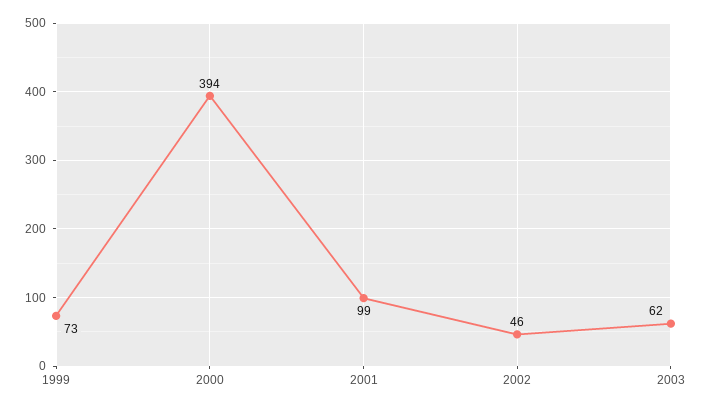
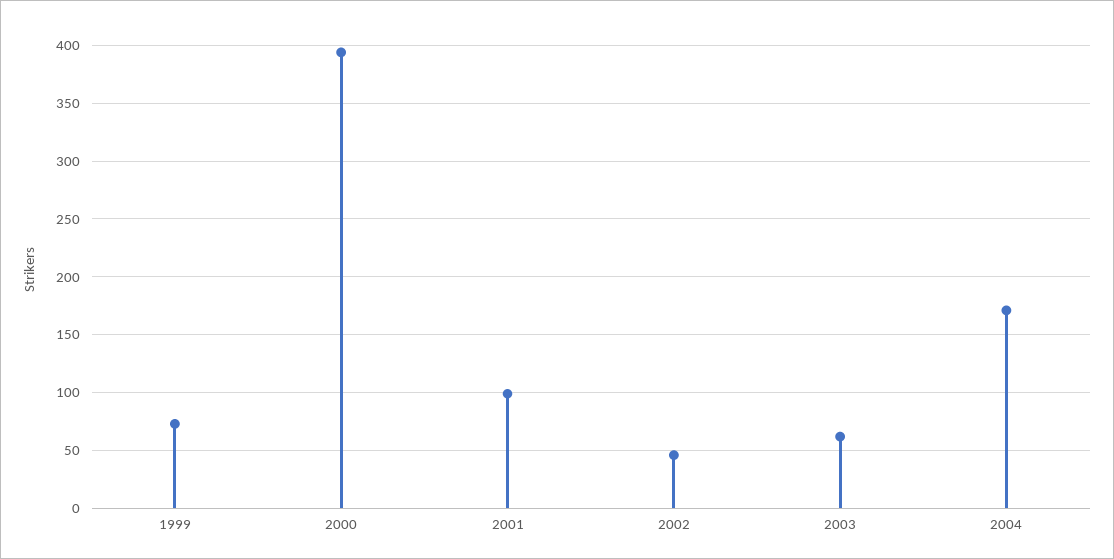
2004: none -> 170

